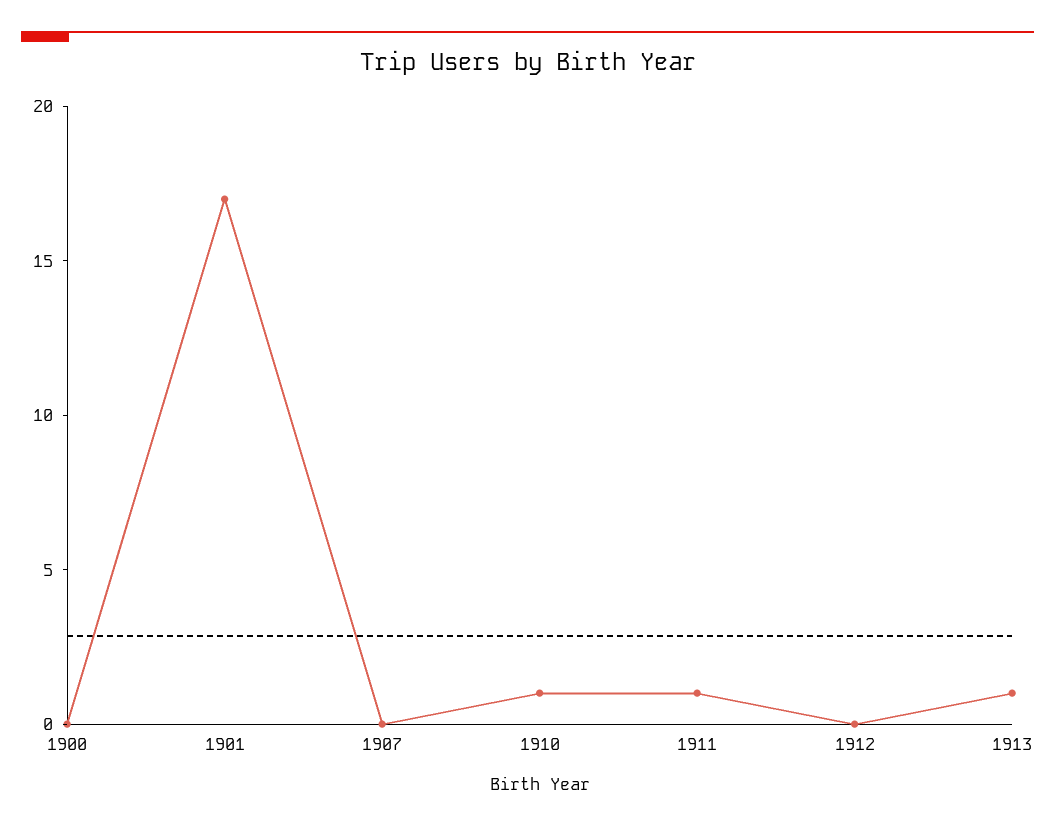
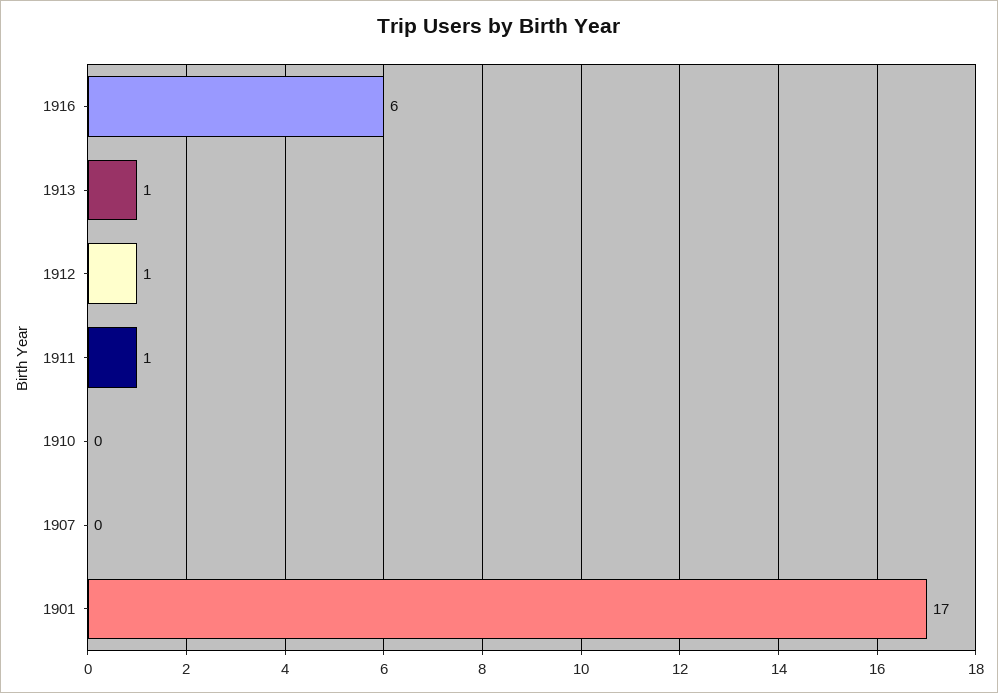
1900: 0 -> none
1910: 1 -> 0
1912: 0 -> 1
1916: none -> 6

